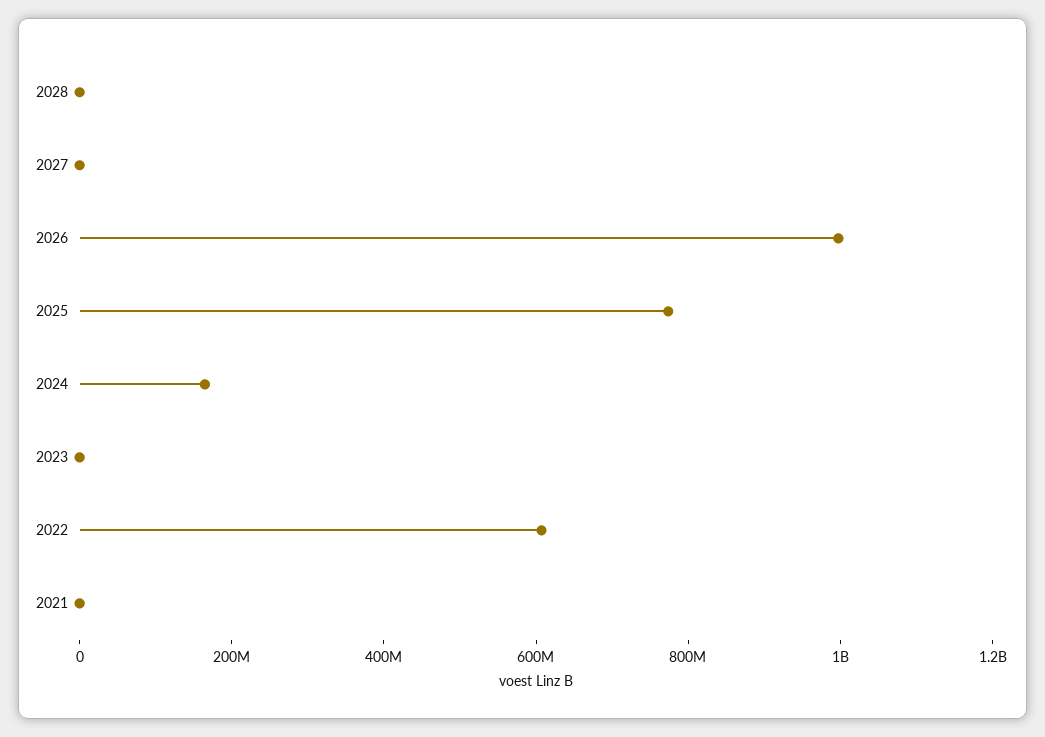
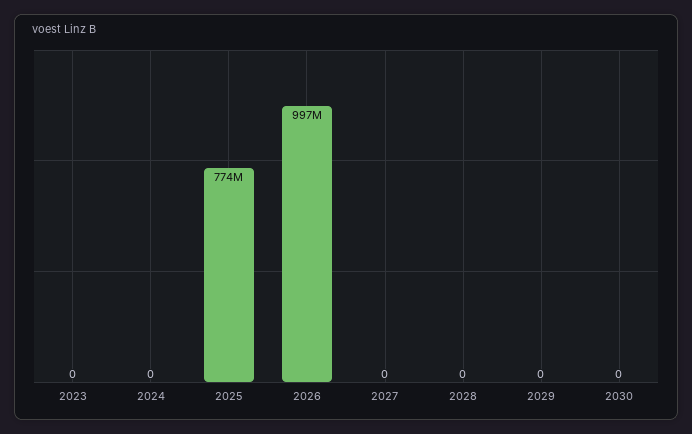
2024: 150000000 -> 0
2022: 600000000 -> none
2021: 0 -> none
2029: none -> 0
2030: none -> 0

